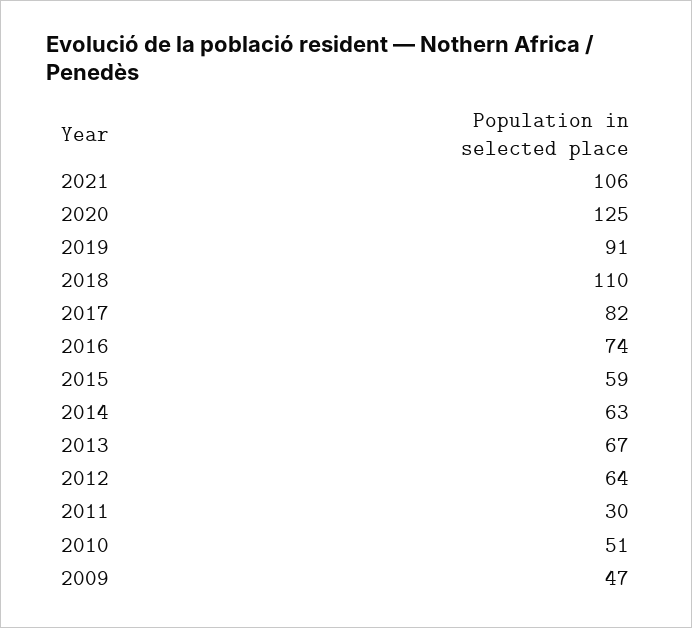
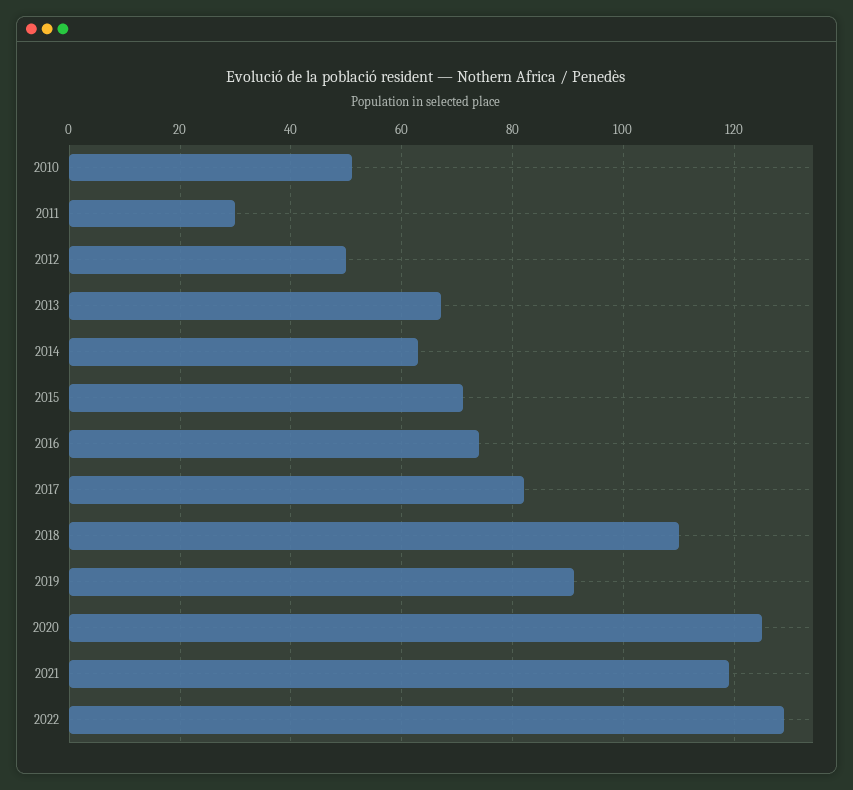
2021: 106 -> 120
2015: 59 -> 70
2012: 64 -> 50
2009: 47 -> none
2022: none -> 130

